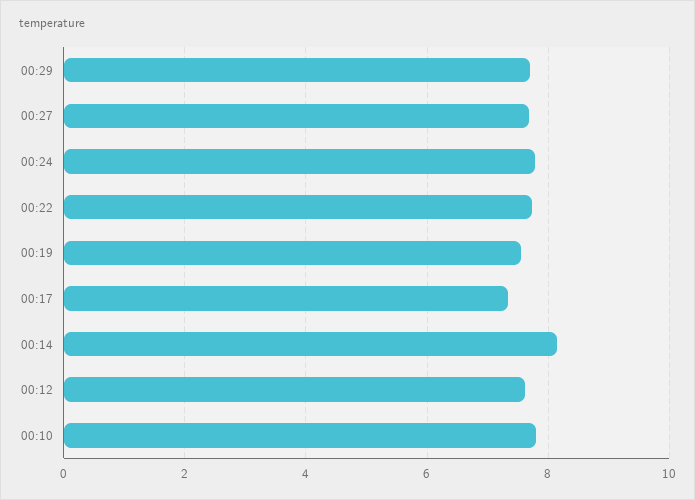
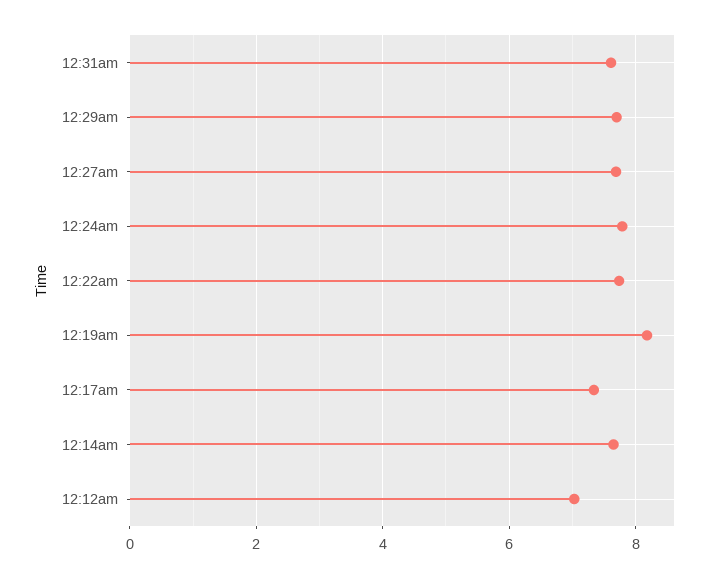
00:19: 7.6 -> 8.2
00:14: 8.2 -> 7.6
00:12: 7.6 -> 7
00:10: 7.8 -> none
12:31am: none -> 7.6

